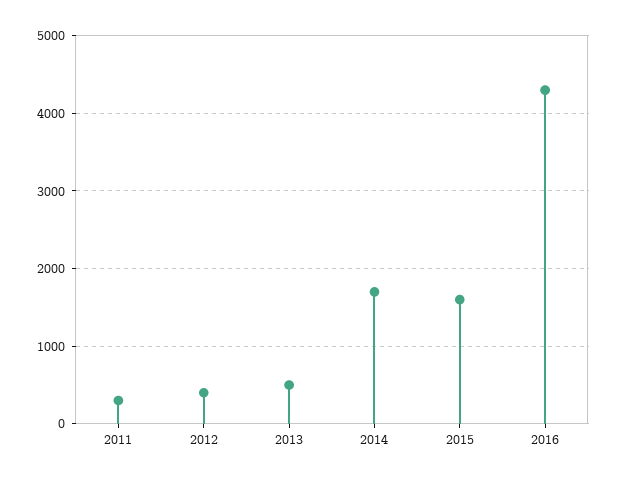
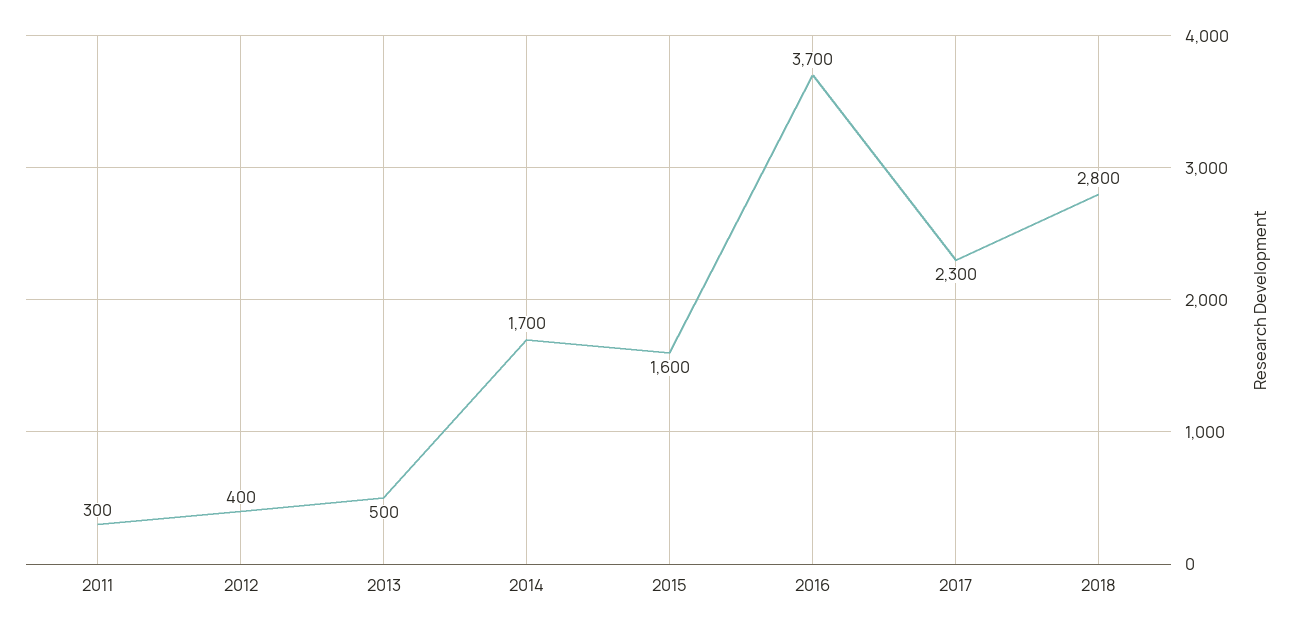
2016: 4300 -> 3700
2017: none -> 2300
2018: none -> 2800

